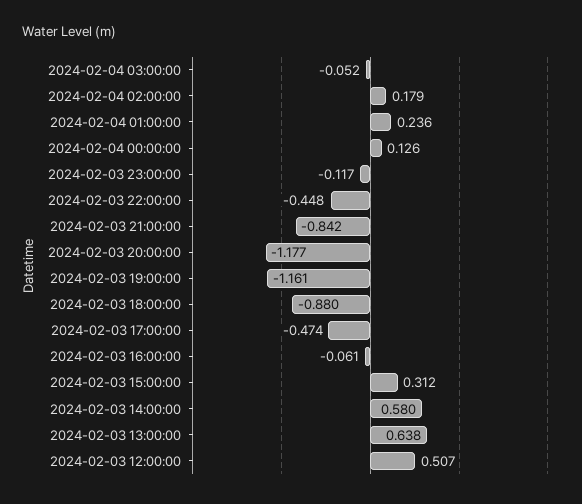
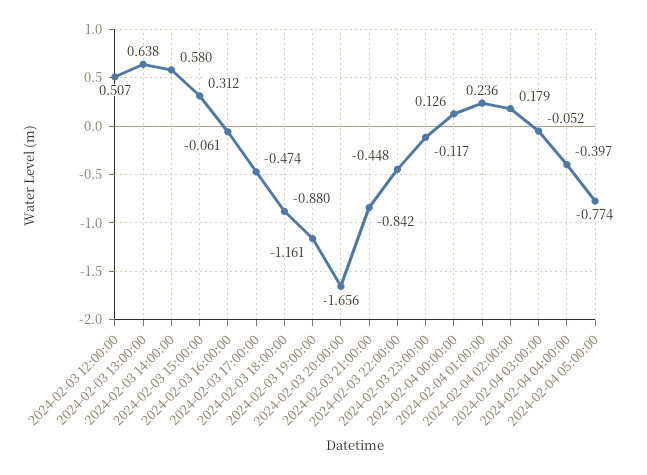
2024-02-03 20:00:00: -1.177 -> -1.656
2024-02-04 04:00:00: none -> -0.397
2024-02-04 05:00:00: none -> -0.774

